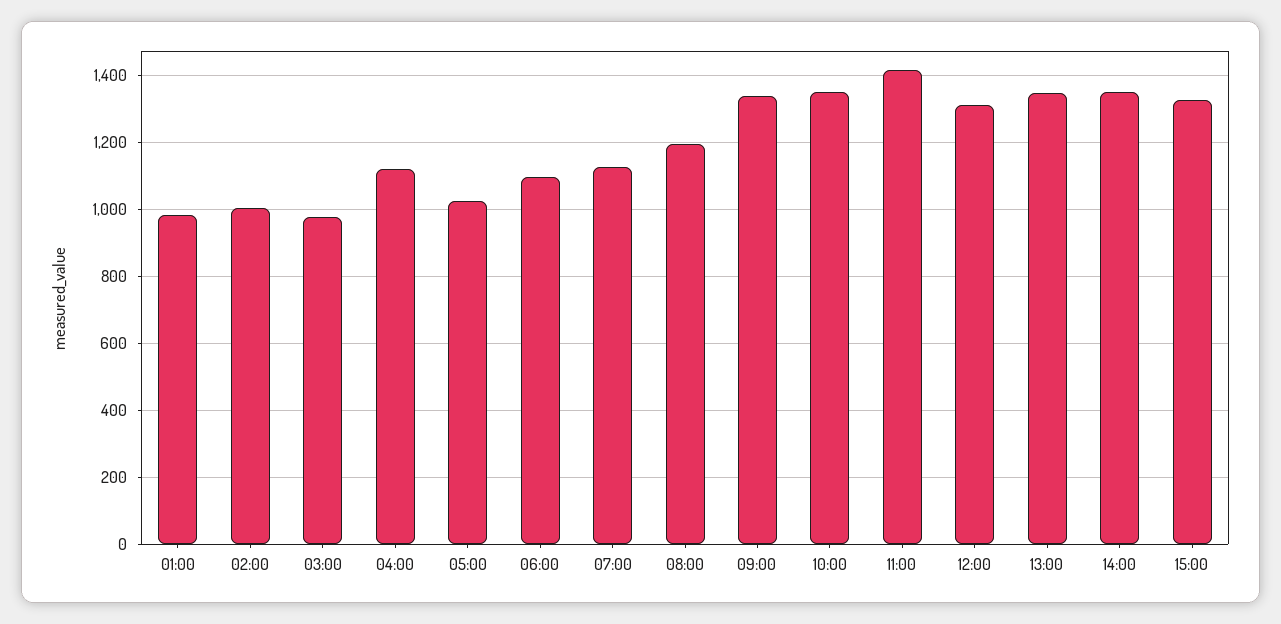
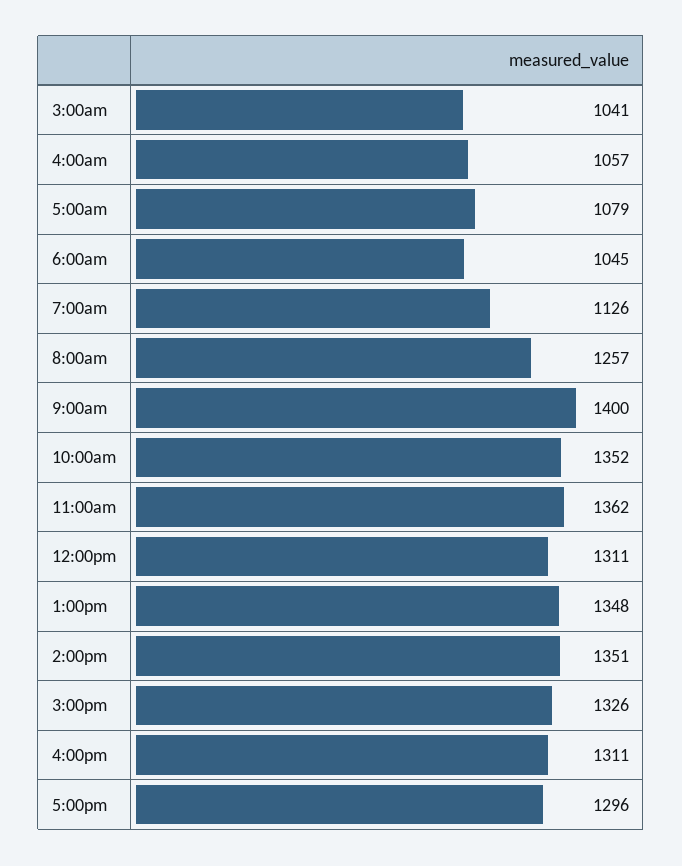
01:00: 980 -> none
02:00: 1000 -> none
03:00: 980 -> 1041
04:00: 1120 -> 1057
05:00: 1020 -> 1079
06:00: 1100 -> 1045
08:00: 1200 -> 1257
09:00: 1340 -> 1400
11:00: 1420 -> 1362
4:00pm: none -> 1311
5:00pm: none -> 1296

